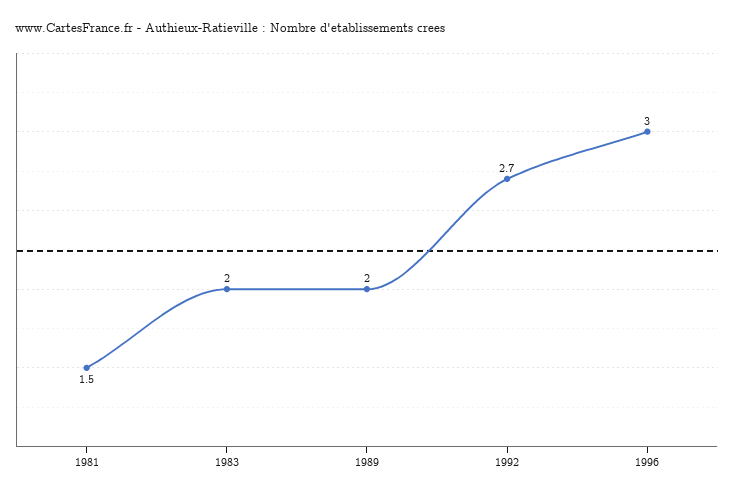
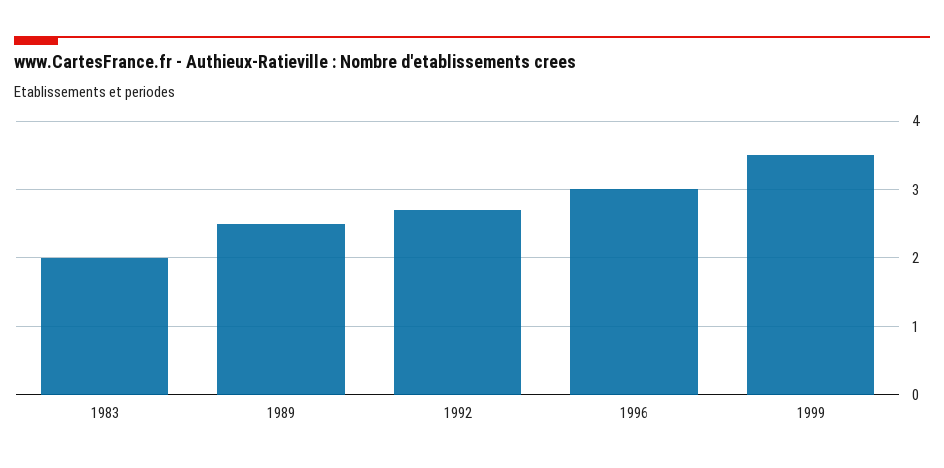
1981: 1.5 -> none
1989: 2 -> 2.5
1999: none -> 3.5

